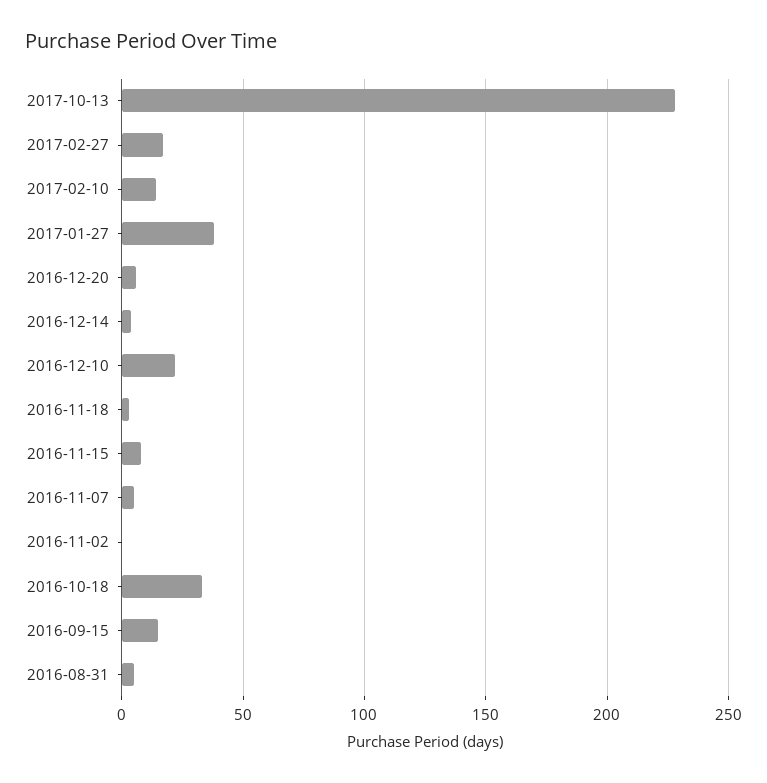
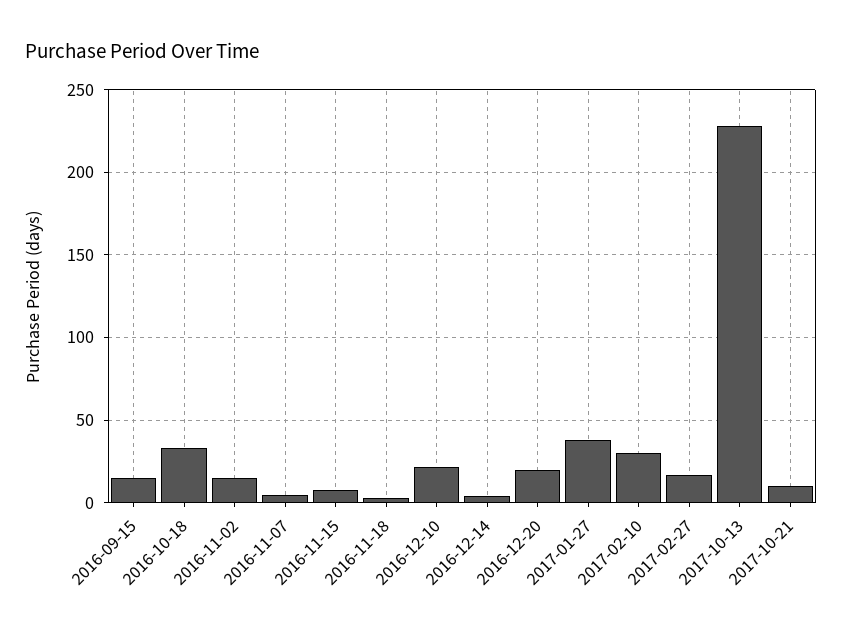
2017-02-10: 15 -> 30
2016-12-20: 5 -> 20
2016-11-02: 0 -> 15
2016-08-31: 5 -> none
2017-10-21: none -> 10

